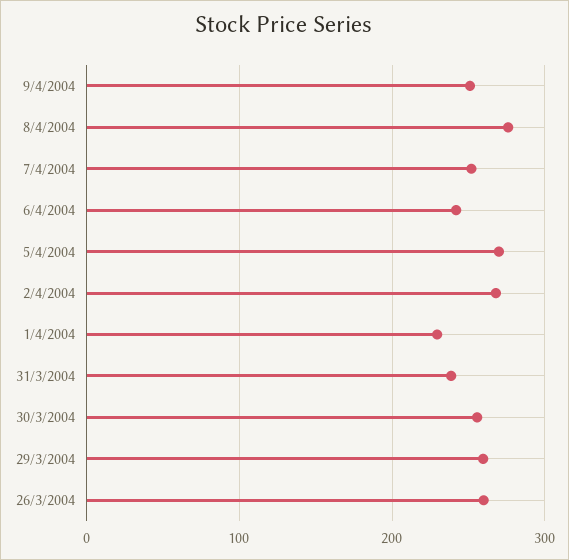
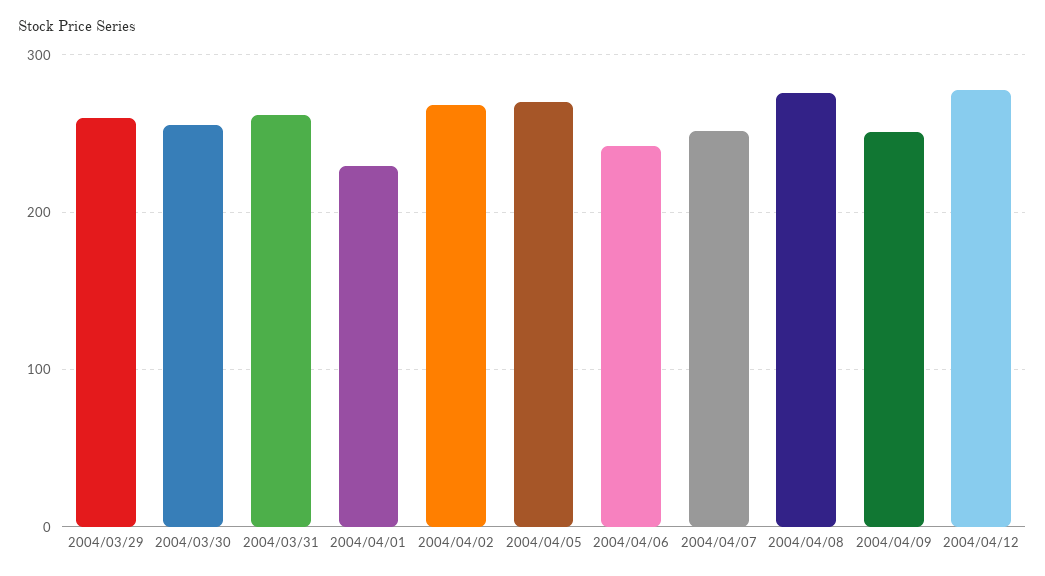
31/3/2004: 240 -> 260
26/3/2004: 260 -> none
2004/04/12: none -> 280

